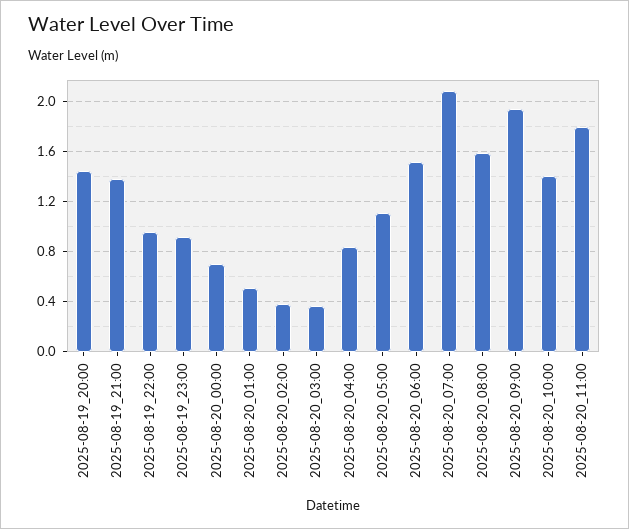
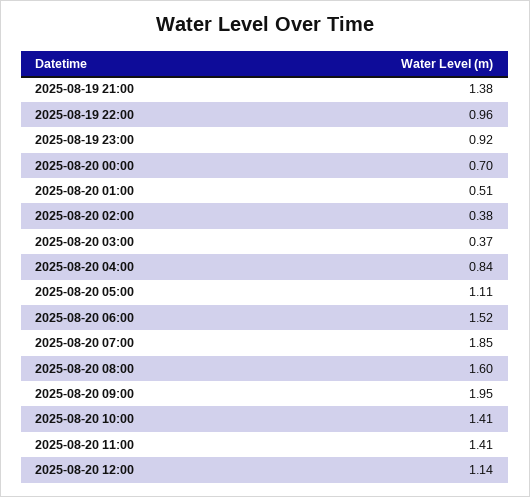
2025-08-19_20:00: 1.45 -> none
2025-08-20_07:00: 2.1 -> 1.85
2025-08-20_11:00: 1.8 -> 1.41
2025-08-20 12:00: none -> 1.14

